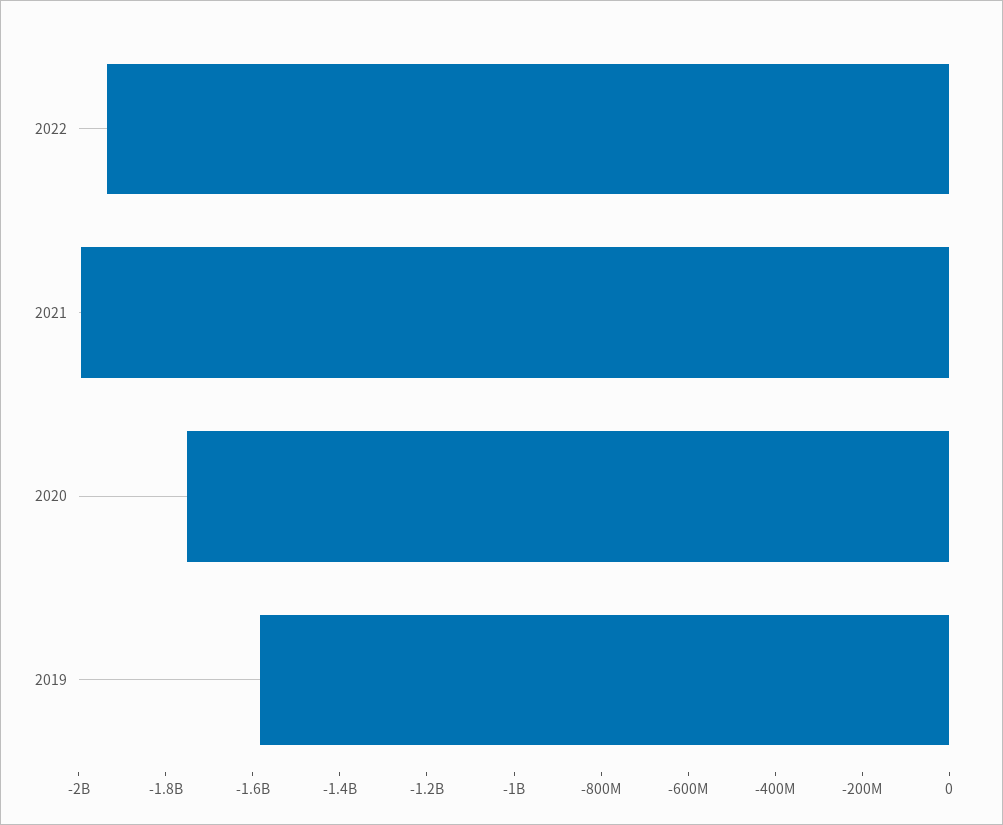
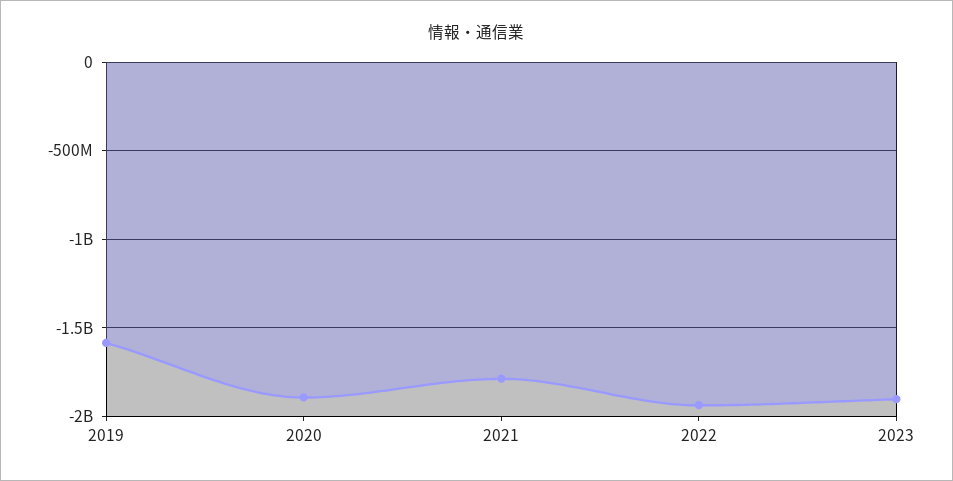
2021: -2000000000 -> -1800000000
2020: -1750000000 -> -1900000000
2023: none -> -1900000000

